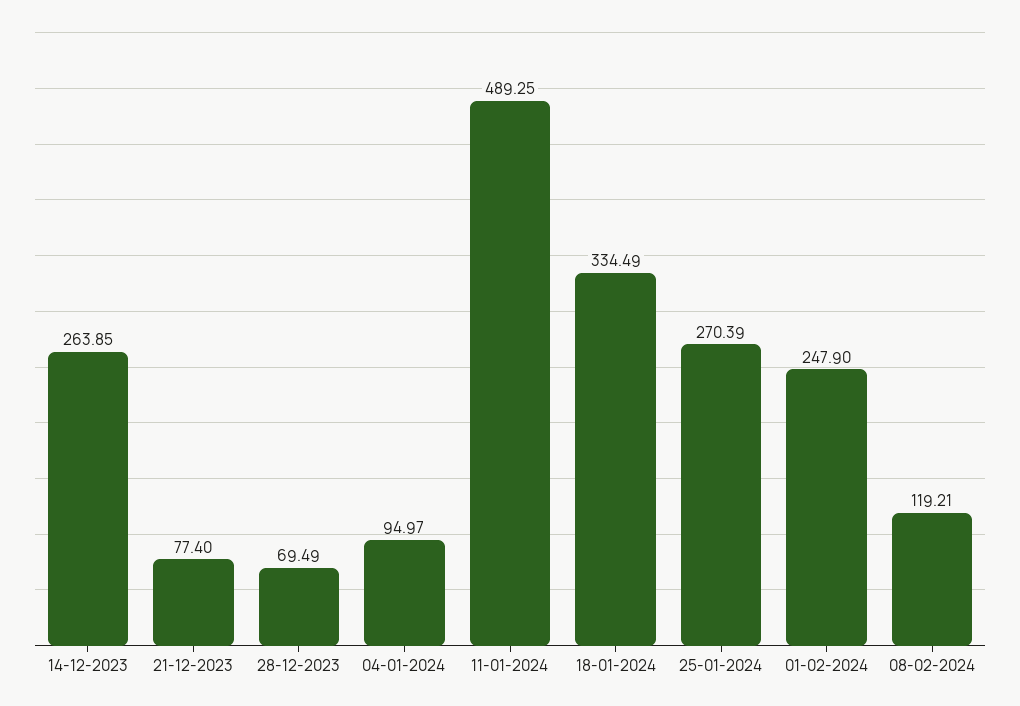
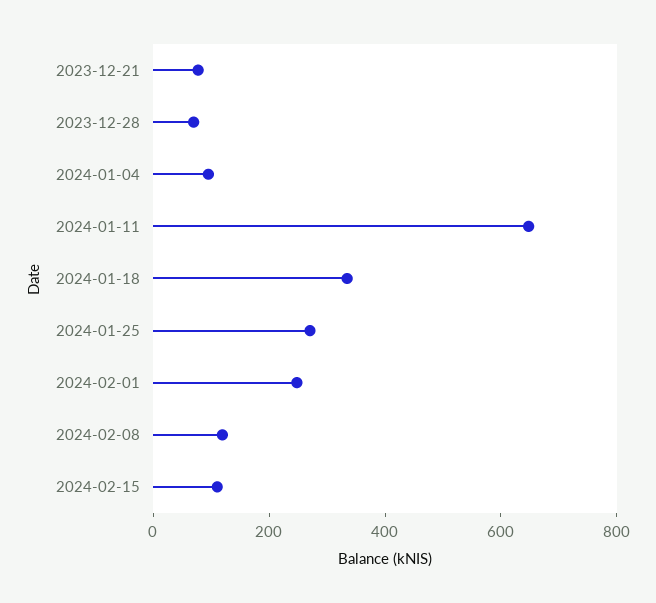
14-12-2023: 263.85 -> none
11-01-2024: 489.25 -> 650
2024-02-15: none -> 100

